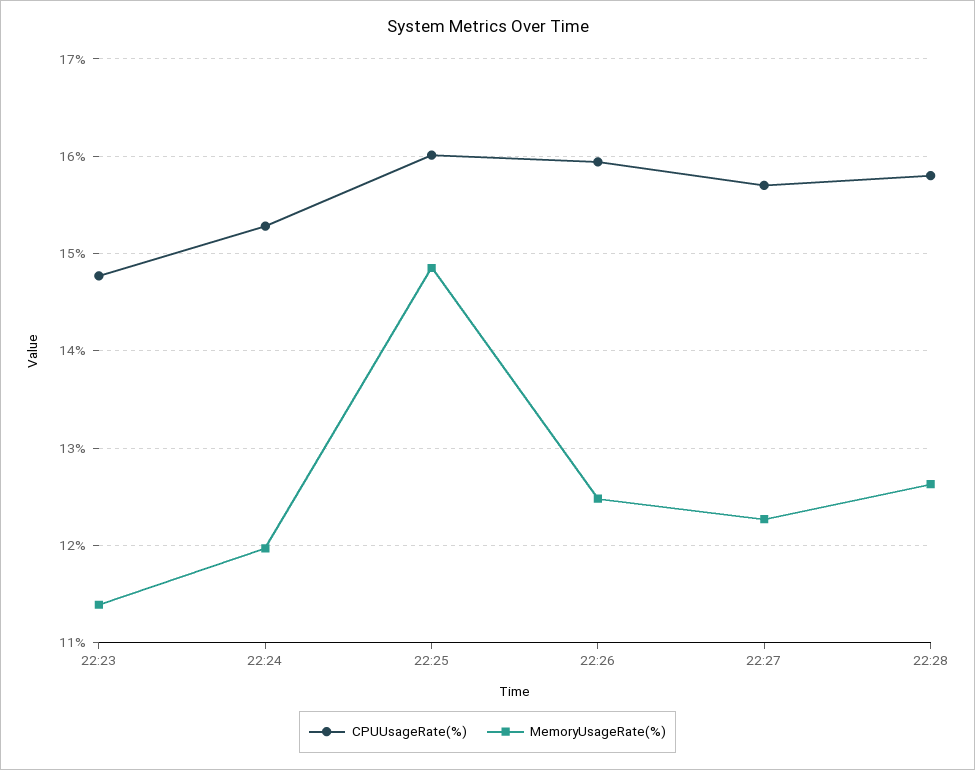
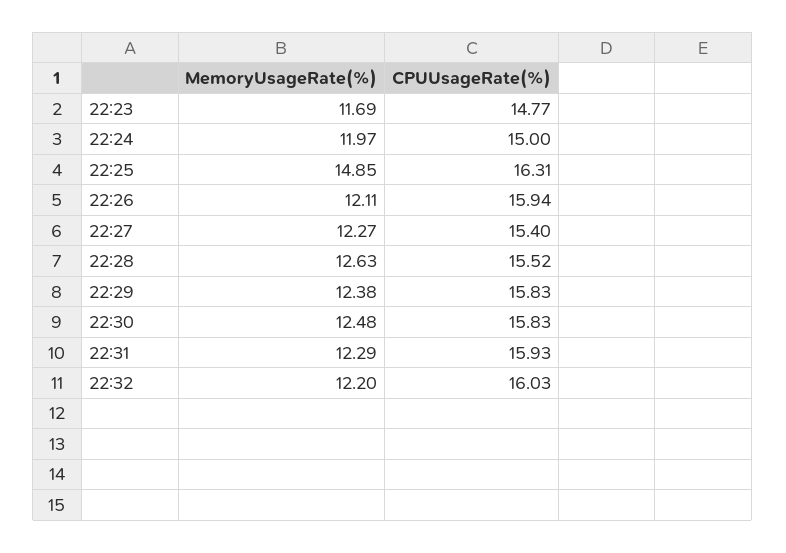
MemoryUsageRate(%), 22:23: 11.4 -> 11.69
CPUUsageRate(%), 22:24: 15.3 -> 15
CPUUsageRate(%), 22:25: 16 -> 16.31
MemoryUsageRate(%), 22:26: 12.5 -> 12.11
CPUUsageRate(%), 22:27: 15.7 -> 15.4
CPUUsageRate(%), 22:28: 15.8 -> 15.52
MemoryUsageRate(%), 22:29: none -> 12.38
CPUUsageRate(%), 22:29: none -> 15.83
MemoryUsageRate(%), 22:30: none -> 12.48
CPUUsageRate(%), 22:30: none -> 15.83
MemoryUsageRate(%), 22:31: none -> 12.29
CPUUsageRate(%), 22:31: none -> 15.93
MemoryUsageRate(%), 22:32: none -> 12.2
CPUUsageRate(%), 22:32: none -> 16.03

